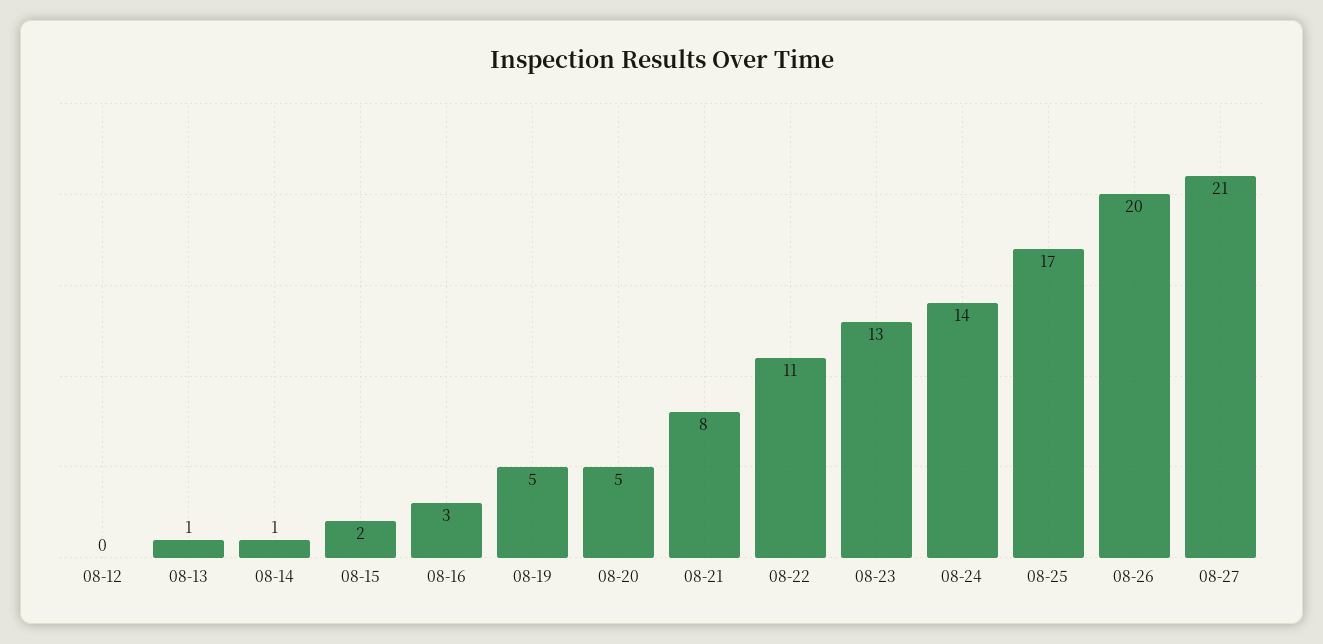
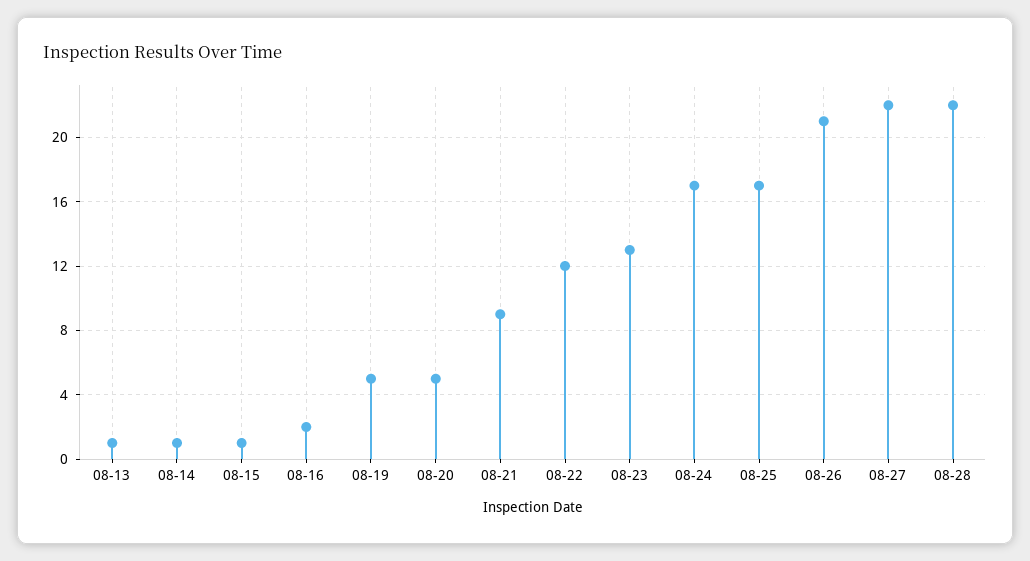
08-12: 0 -> none
08-15: 2 -> 1
08-16: 3 -> 2
08-21: 8 -> 9
08-22: 11 -> 12
08-24: 14 -> 17
08-26: 20 -> 21
08-27: 21 -> 22
08-28: none -> 22

